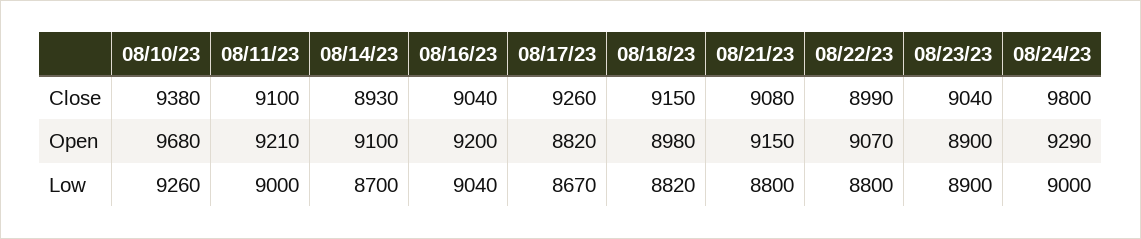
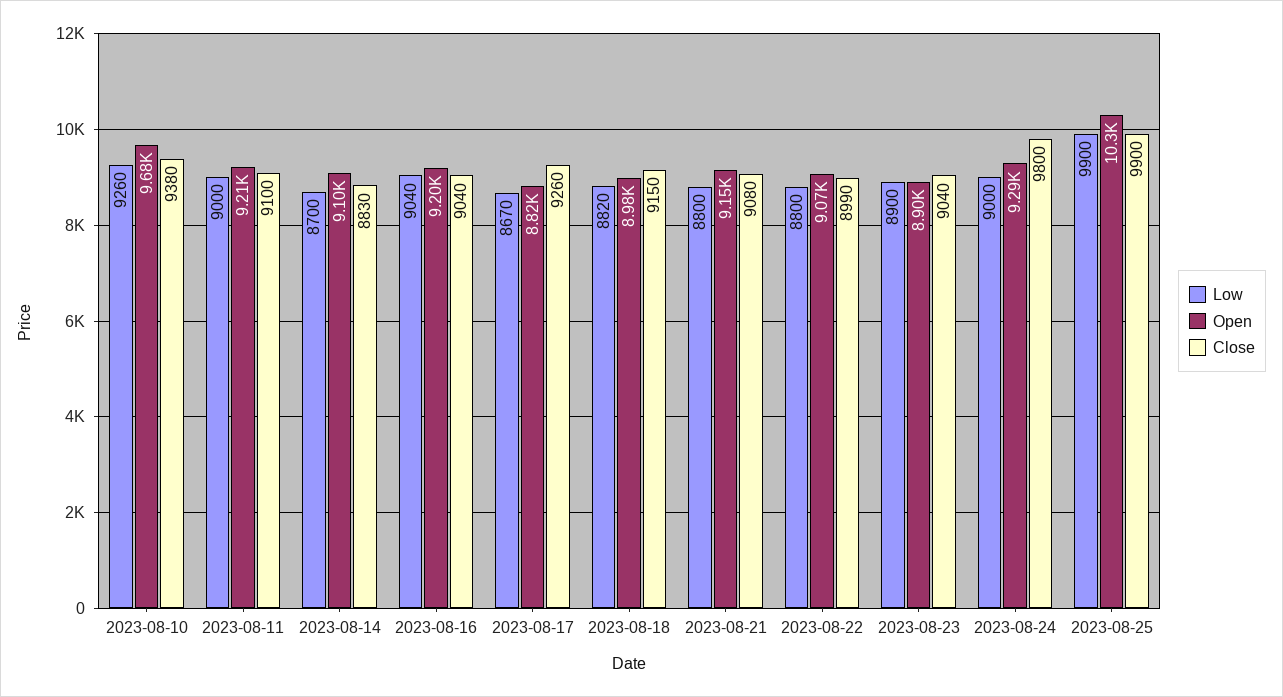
Close, 08/14/23: 8930 -> 8830
Low, 2023-08-25: none -> 9900
Open, 2023-08-25: none -> 10300
Close, 2023-08-25: none -> 9900

